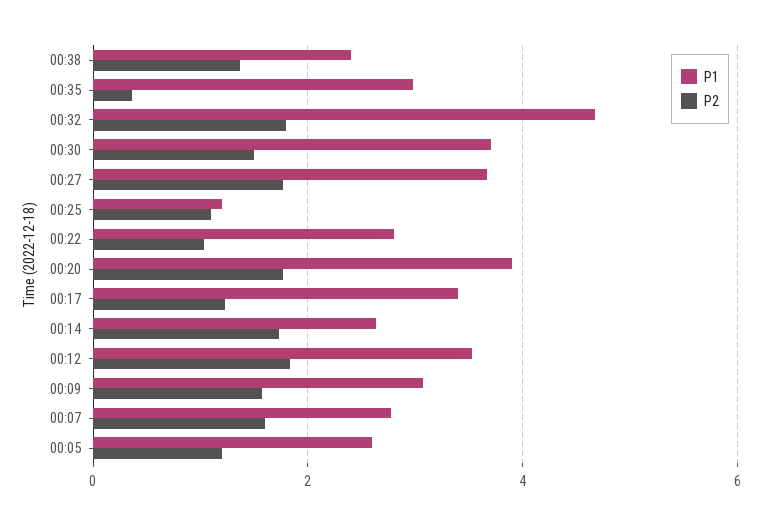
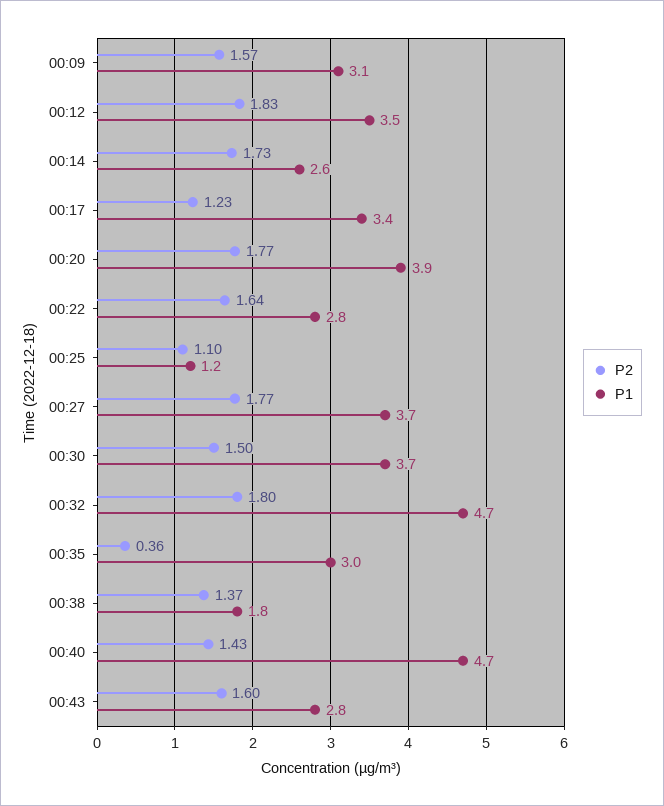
P1, 00:38: 2.4 -> 1.8
P2, 00:22: 1 -> 1.64
P1, 00:07: 2.8 -> none
P2, 00:07: 1.6 -> none
P1, 00:05: 2.6 -> none
P2, 00:05: 1.2 -> none
P2, 00:40: none -> 1.43
P1, 00:40: none -> 4.7
P2, 00:43: none -> 1.6
P1, 00:43: none -> 2.8

